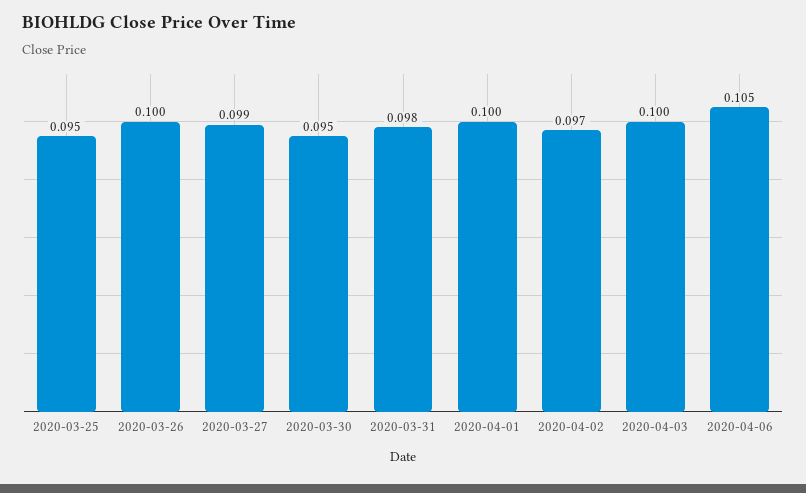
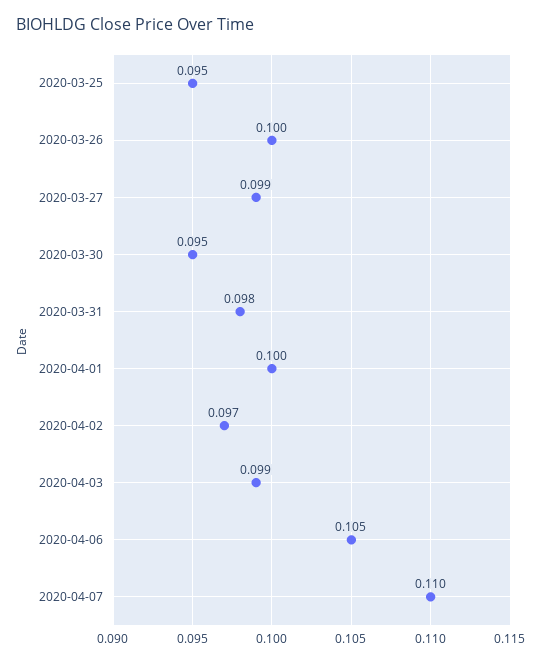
2020-04-03: 0.1 -> 0.099
2020-04-07: none -> 0.11

